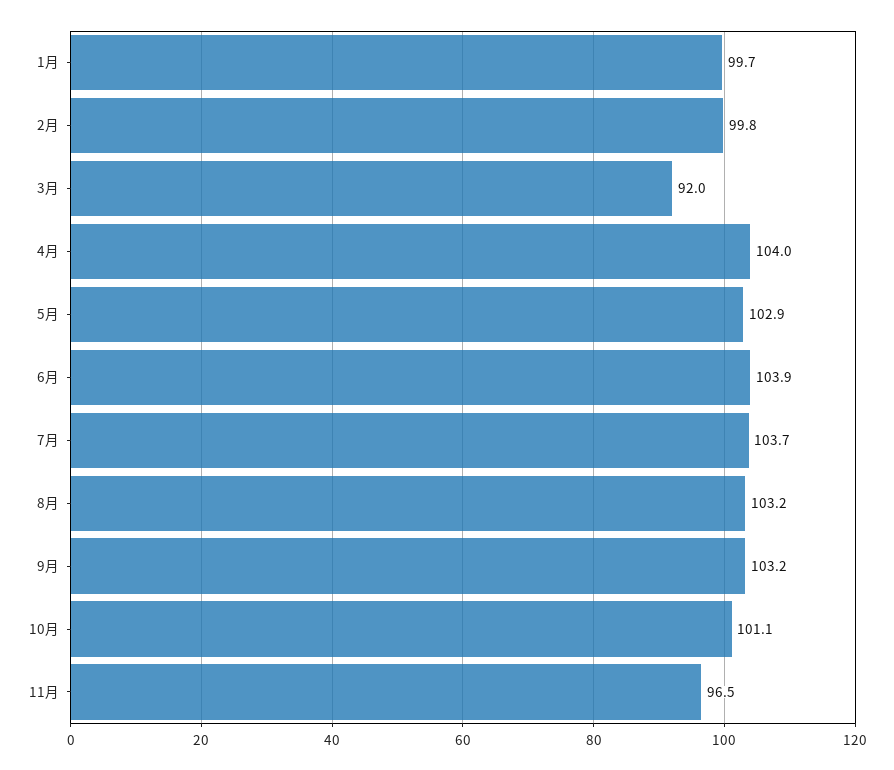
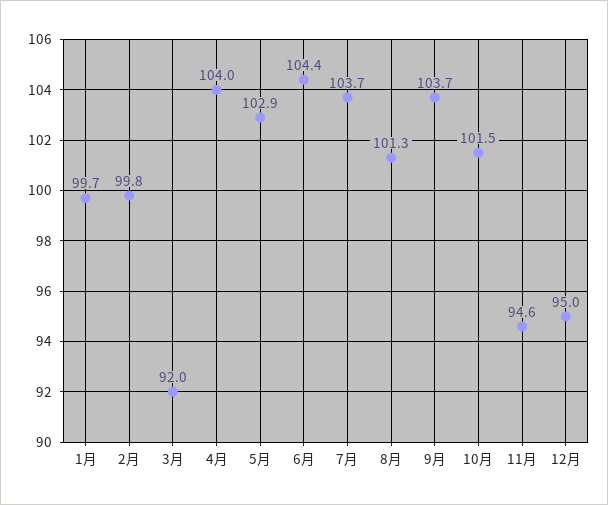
6月: 103.9 -> 104.4
8月: 103.2 -> 101.3
9月: 103.2 -> 103.7
10月: 101.1 -> 101.5
11月: 96.5 -> 94.6
12月: none -> 95

